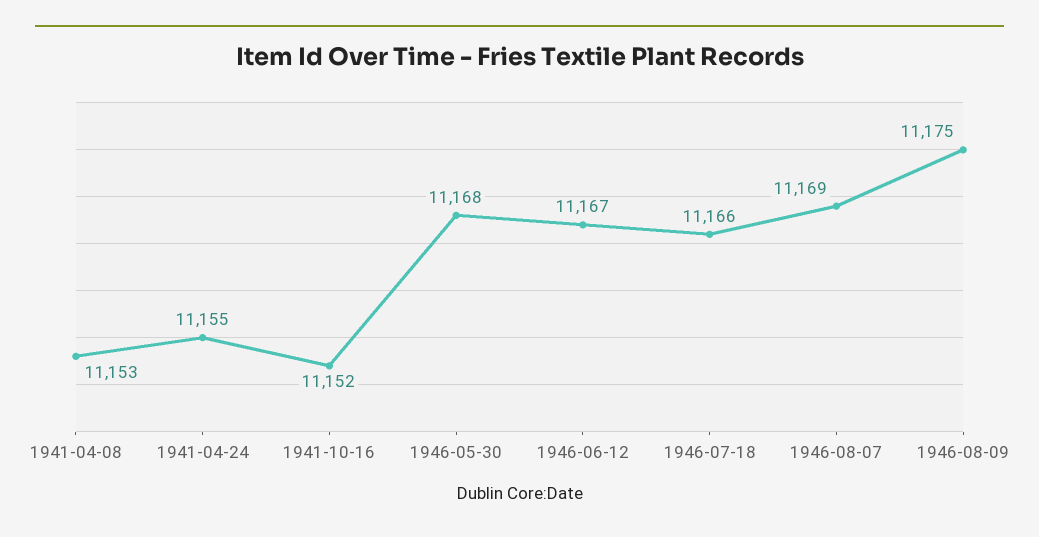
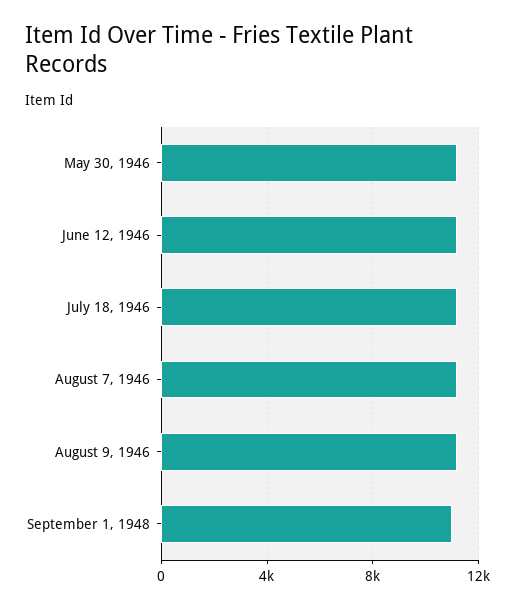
1941-04-08: 11153 -> none
1941-04-24: 11155 -> none
1941-10-16: 11152 -> none
September 1, 1948: none -> 11000

